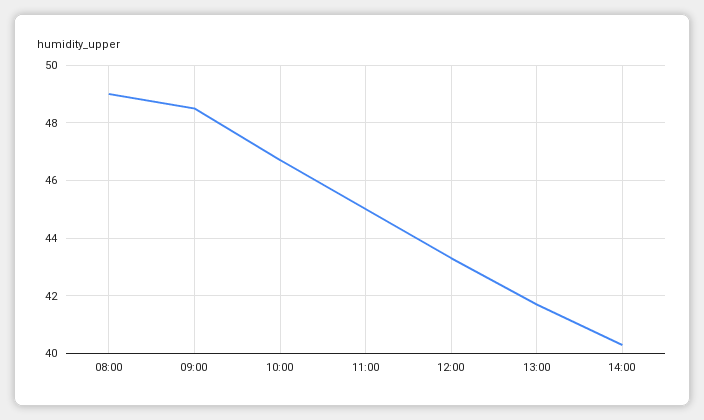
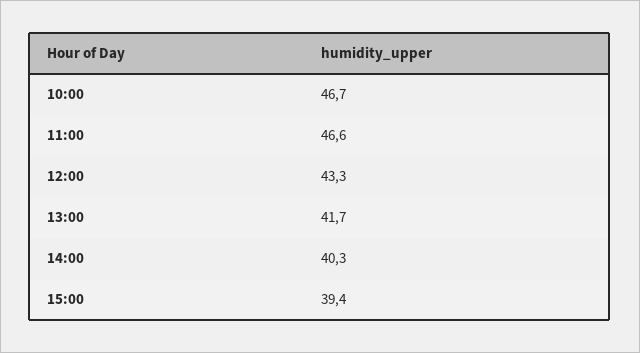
08:00: 49 -> none
09:00: 48.5 -> none
11:00: 45 -> 46.6
15:00: none -> 39.4

